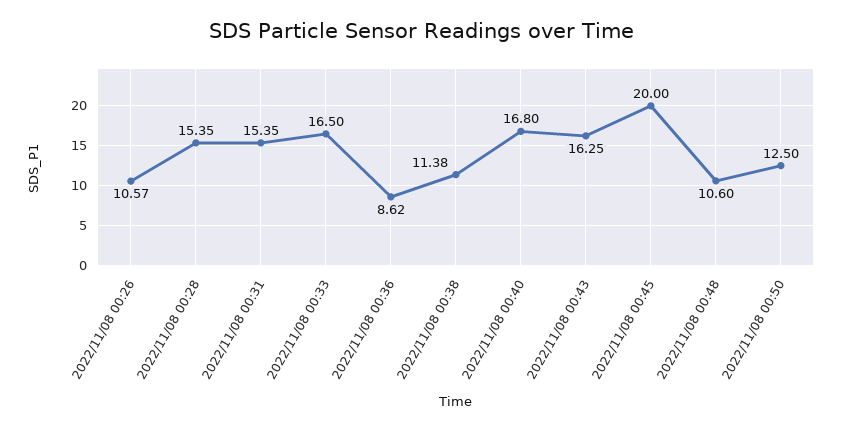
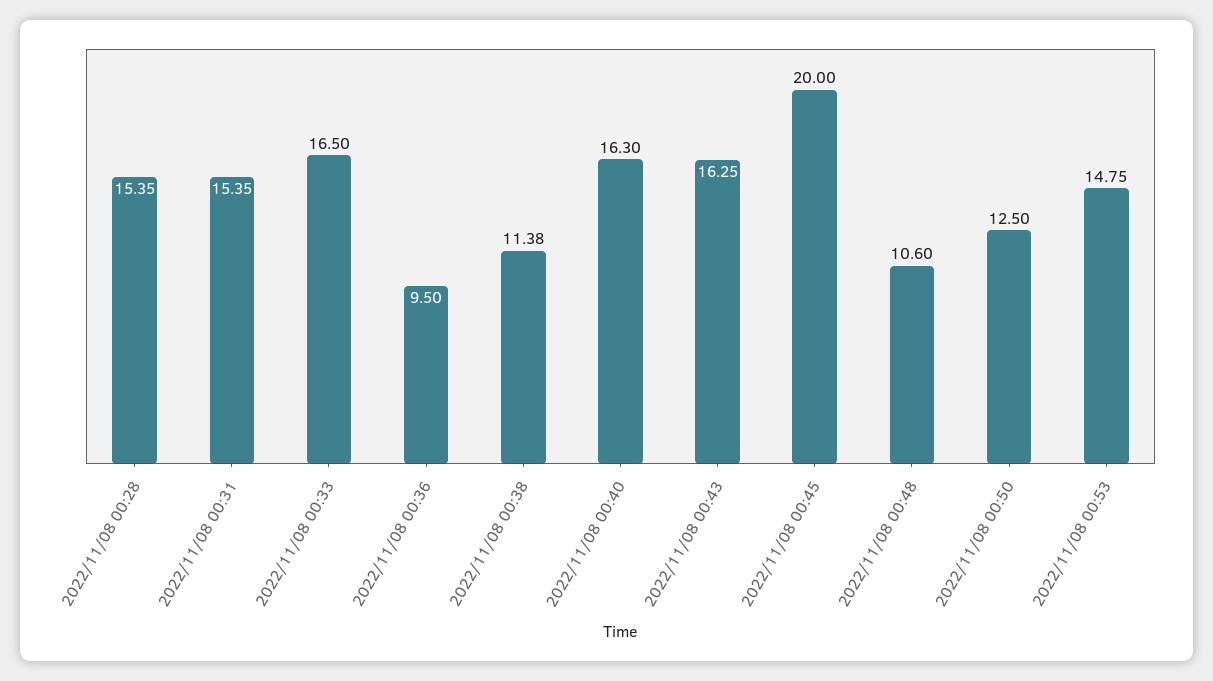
2022/11/08 00:26: 10.57 -> none
2022/11/08 00:36: 8.62 -> 9.5
2022/11/08 00:40: 16.8 -> 16.3
2022/11/08 00:53: none -> 14.75

